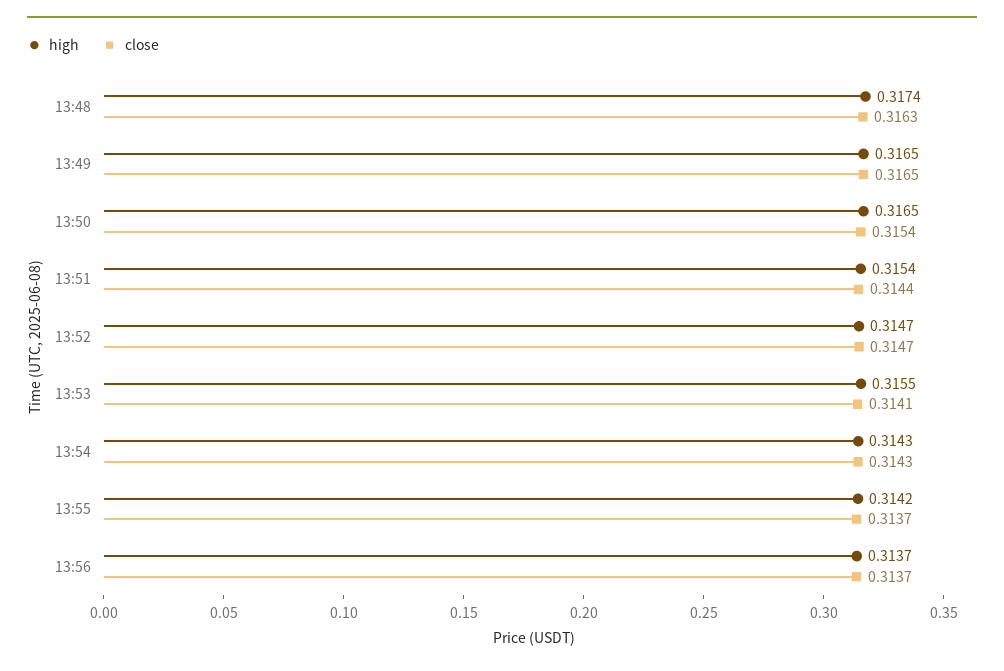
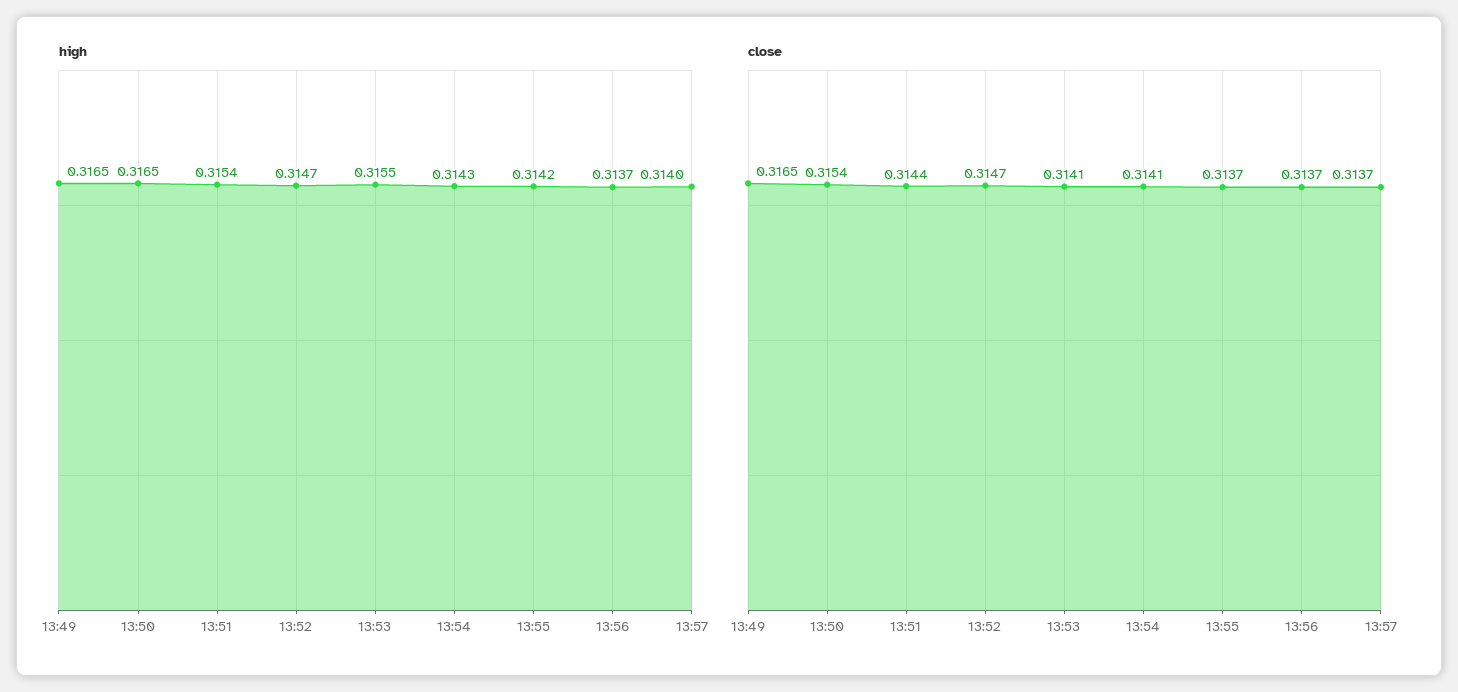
high, 13:48: 0.3174 -> none
close, 13:48: 0.3163 -> none
close, 13:54: 0.3143 -> 0.3141
high, 13:57: none -> 0.314
close, 13:57: none -> 0.3137

